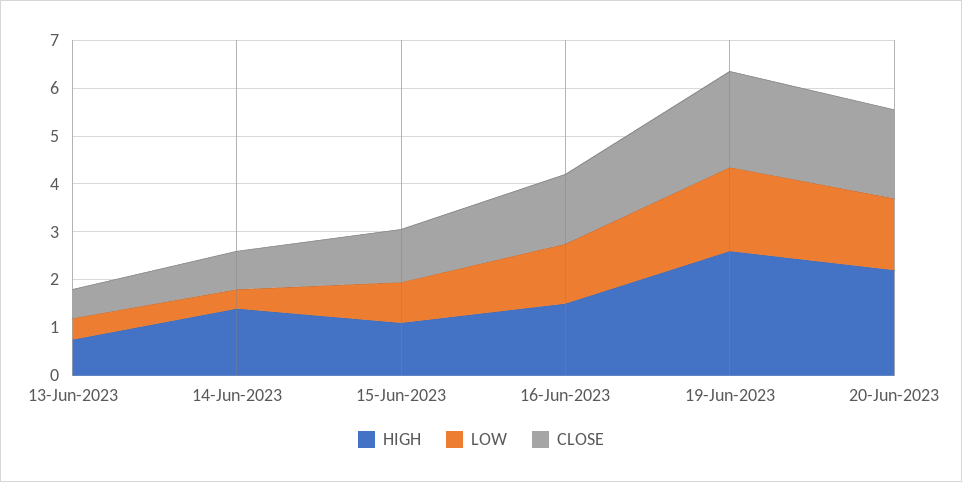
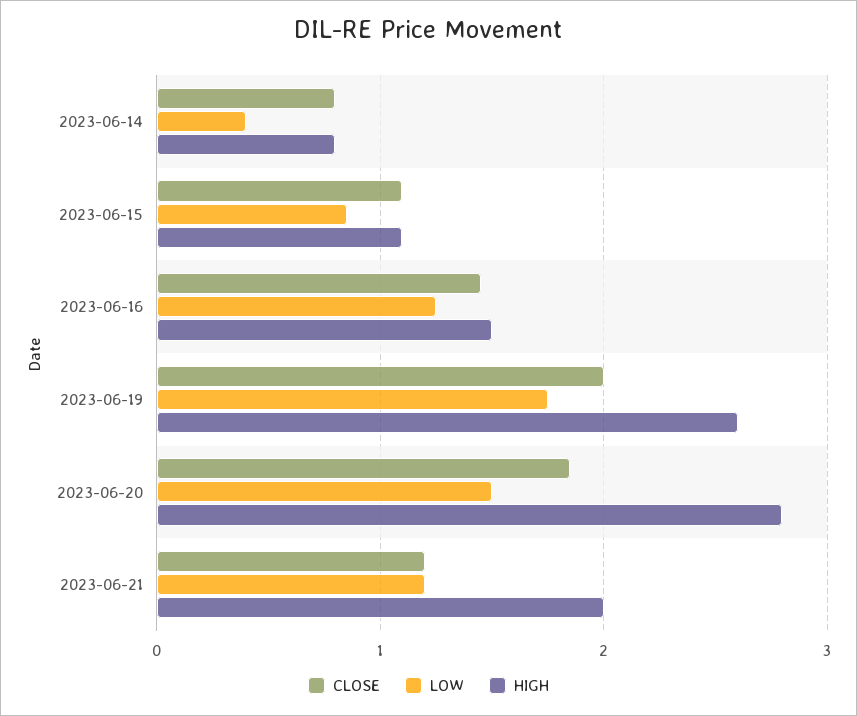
HIGH, 13-Jun-2023: 0.8 -> none
LOW, 13-Jun-2023: 0.4 -> none
CLOSE, 13-Jun-2023: 0.6 -> none
HIGH, 14-Jun-2023: 1.4 -> 0.8
HIGH, 20-Jun-2023: 2.2 -> 2.8
CLOSE, 2023-06-21: none -> 1.2
LOW, 2023-06-21: none -> 1.2
HIGH, 2023-06-21: none -> 2

